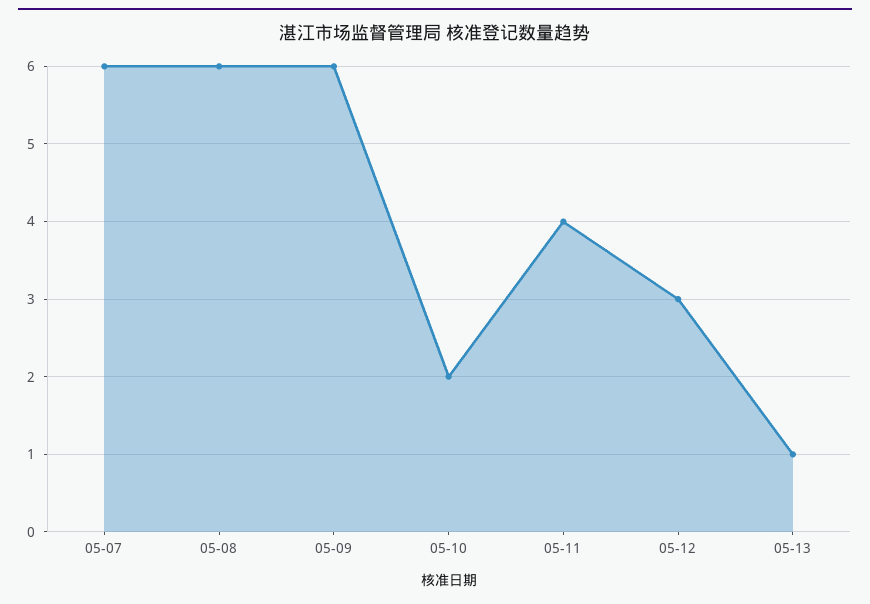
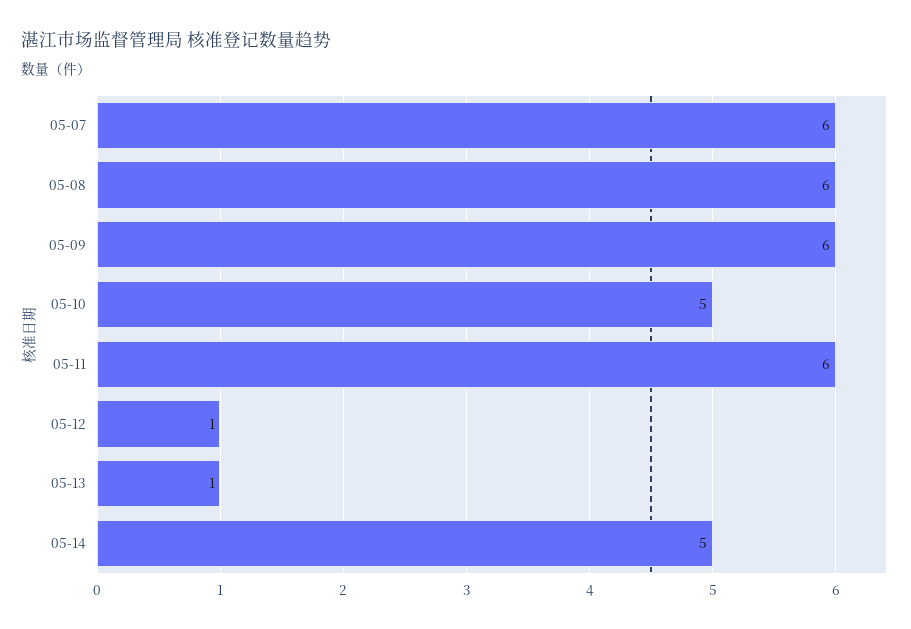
05-10: 2 -> 5
05-11: 4 -> 6
05-12: 3 -> 1
05-14: none -> 5

